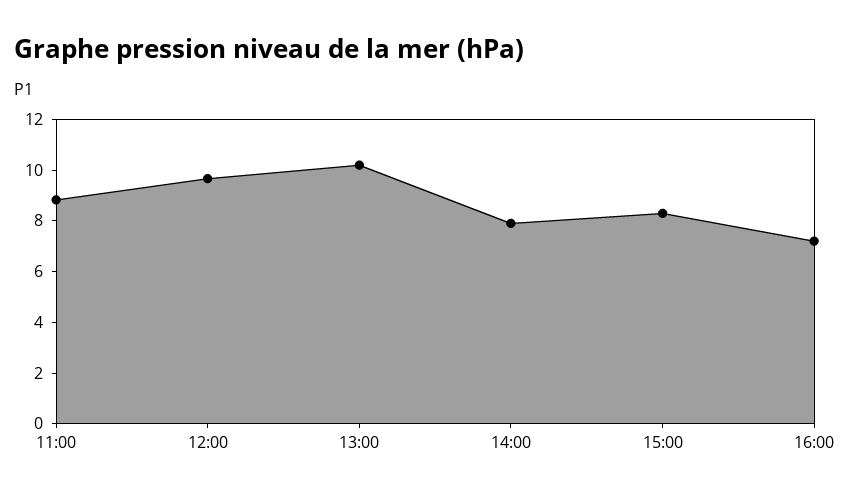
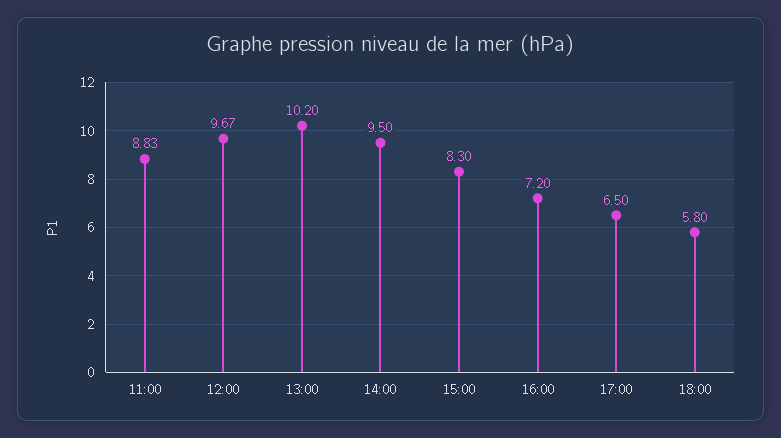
14:00: 8 -> 9.5
17:00: none -> 6.5
18:00: none -> 5.8

